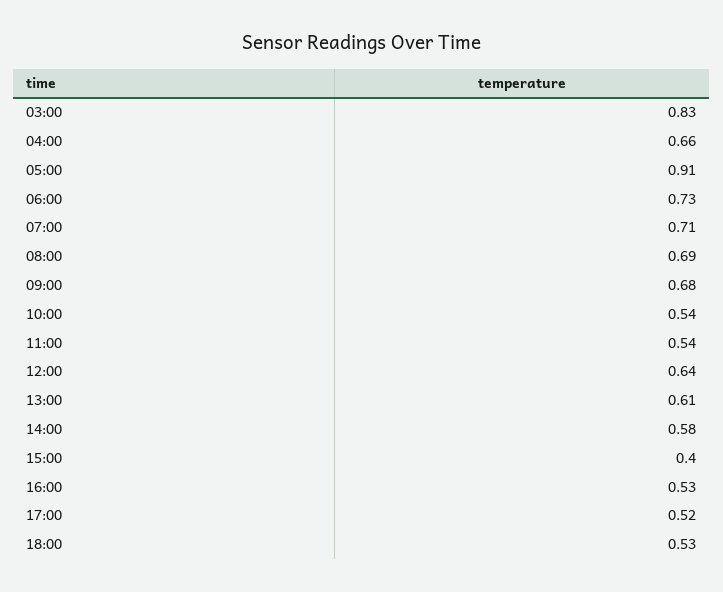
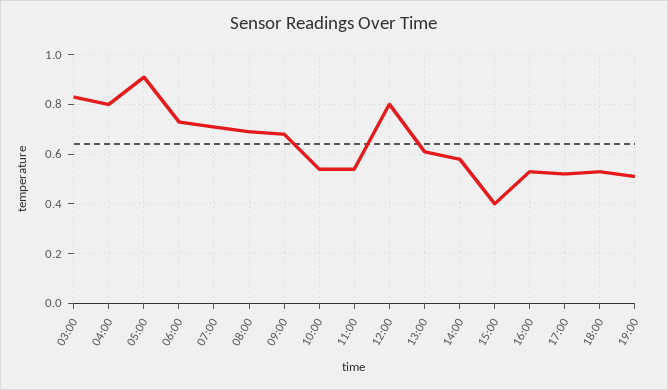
04:00: 0.66 -> 0.8
12:00: 0.64 -> 0.8
19:00: none -> 0.5

